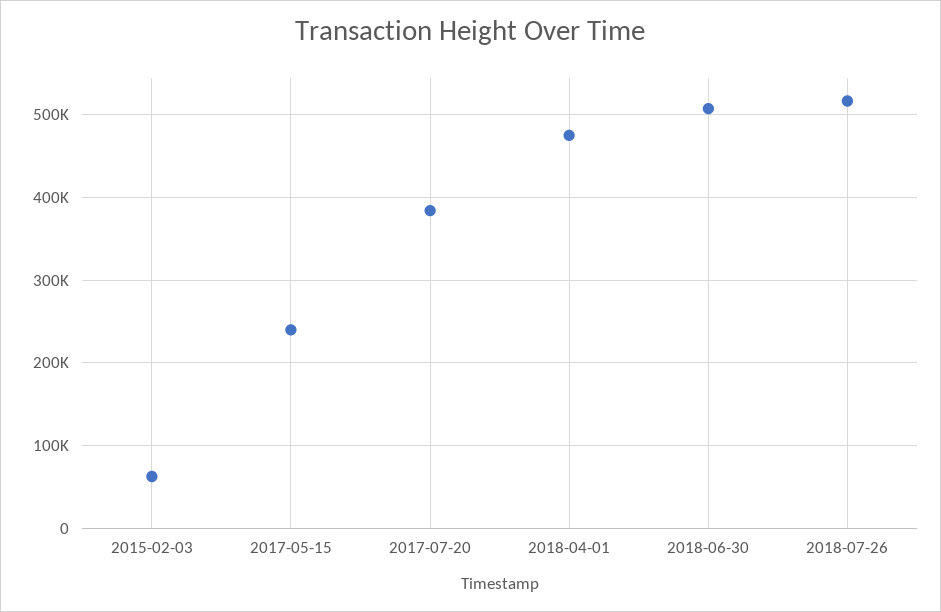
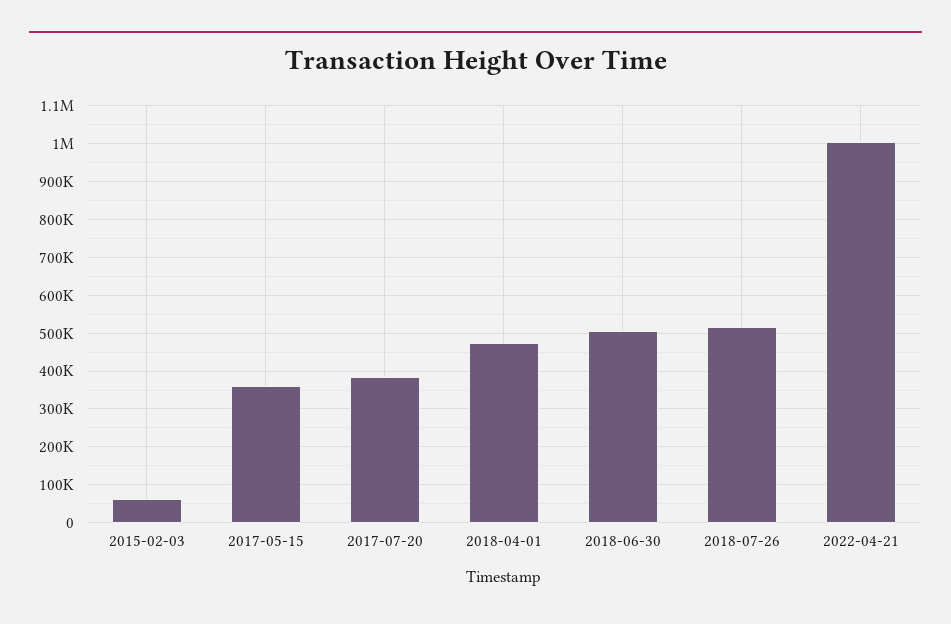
2017-05-15: 240000 -> 360000
2022-04-21: none -> 1000000

